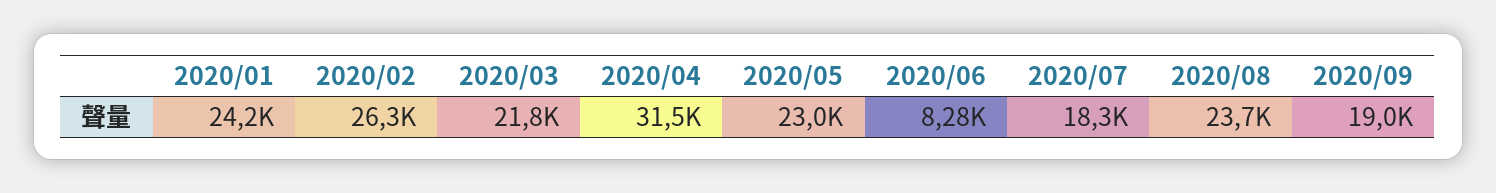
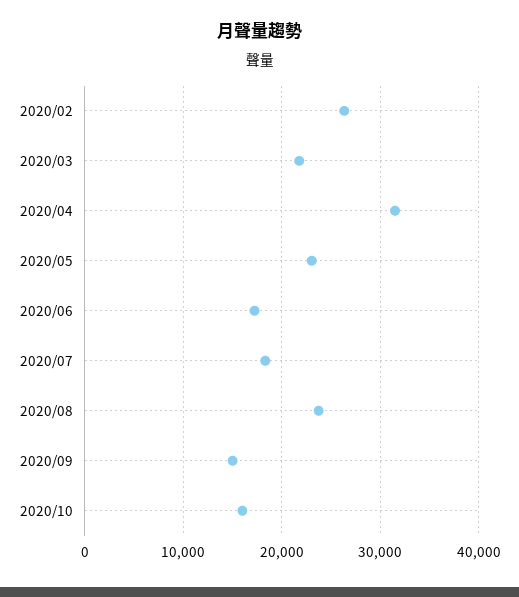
2020/01: 24200 -> none
2020/06: 8280 -> 17000
2020/09: 19000 -> 15000
2020/10: none -> 16000

